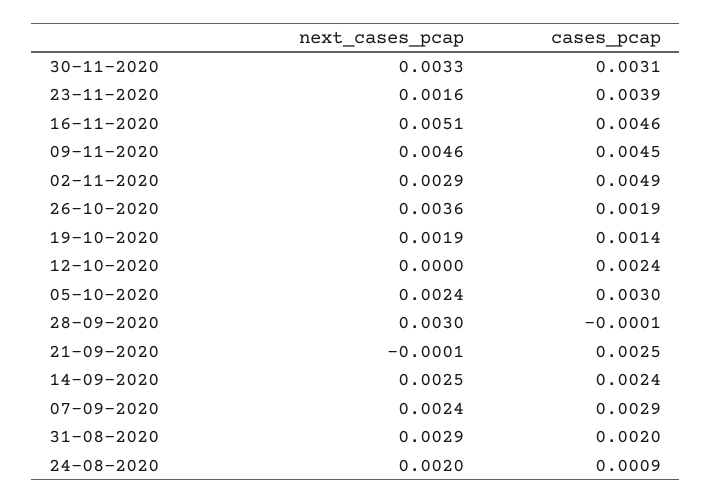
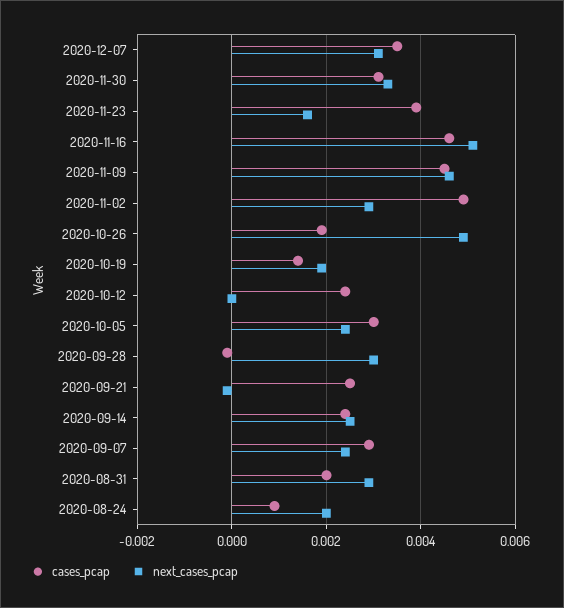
next_cases_pcap, 26-10-2020: 0.0036 -> 0.005
cases_pcap, 2020-12-07: none -> 0.0035
next_cases_pcap, 2020-12-07: none -> 0.003

